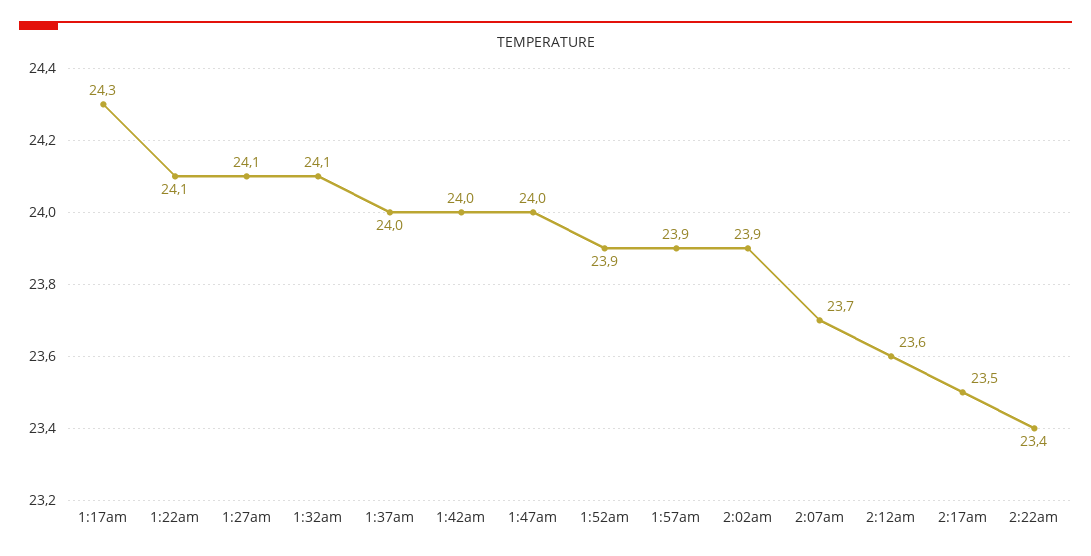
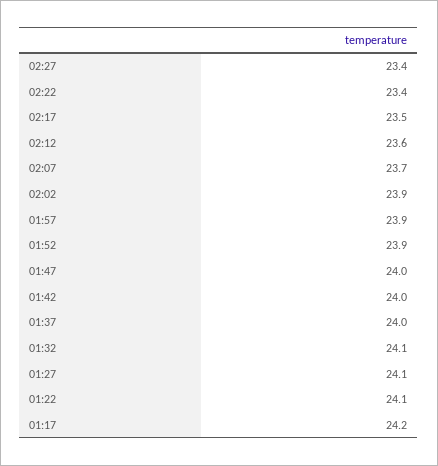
1:17am: 24.3 -> 24.2
02:27: none -> 23.4

